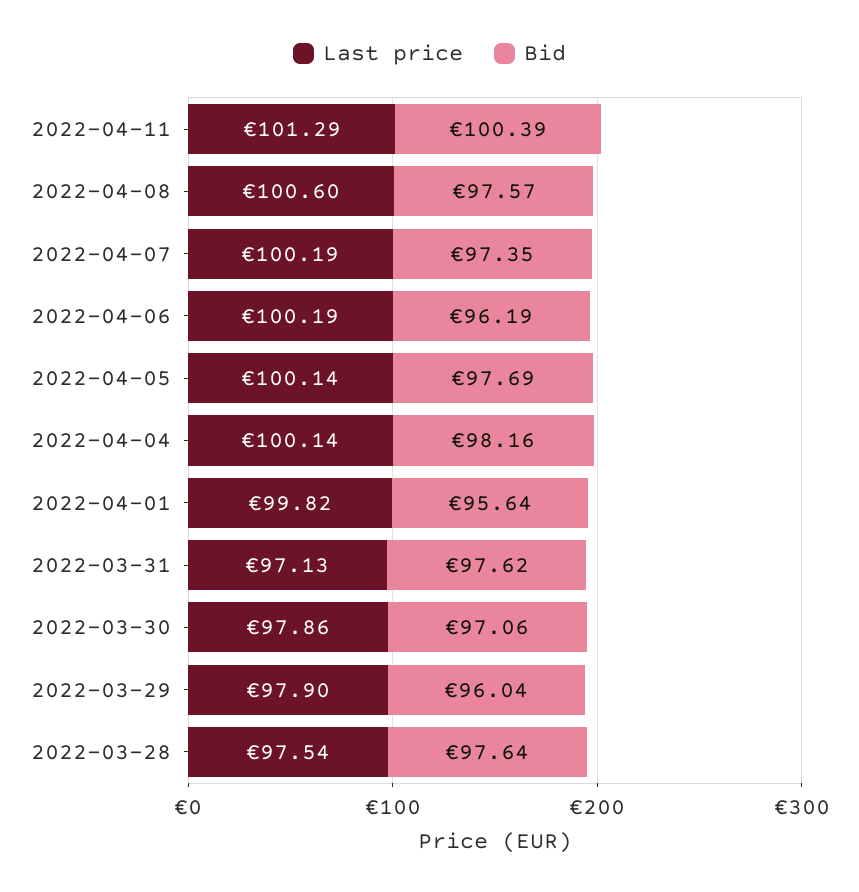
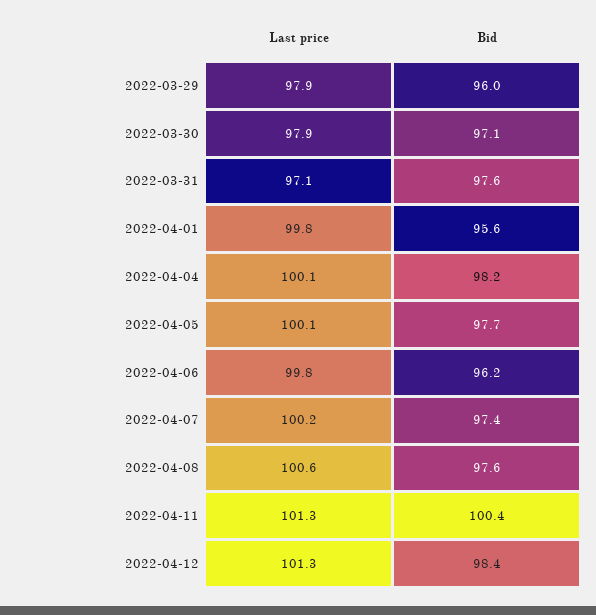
Last price, 2022-04-06: 100.19 -> 99.8
Last price, 2022-03-28: 97.54 -> none
Bid, 2022-03-28: 97.64 -> none
Last price, 2022-04-12: none -> 101.3
Bid, 2022-04-12: none -> 98.4

